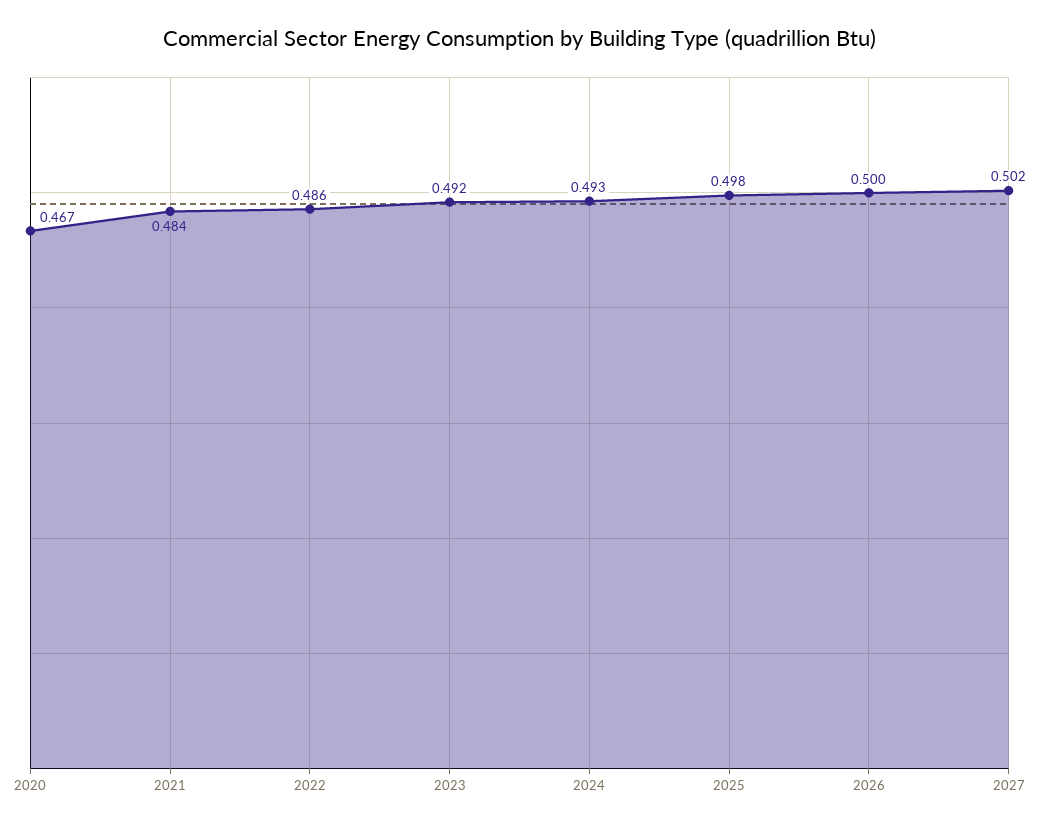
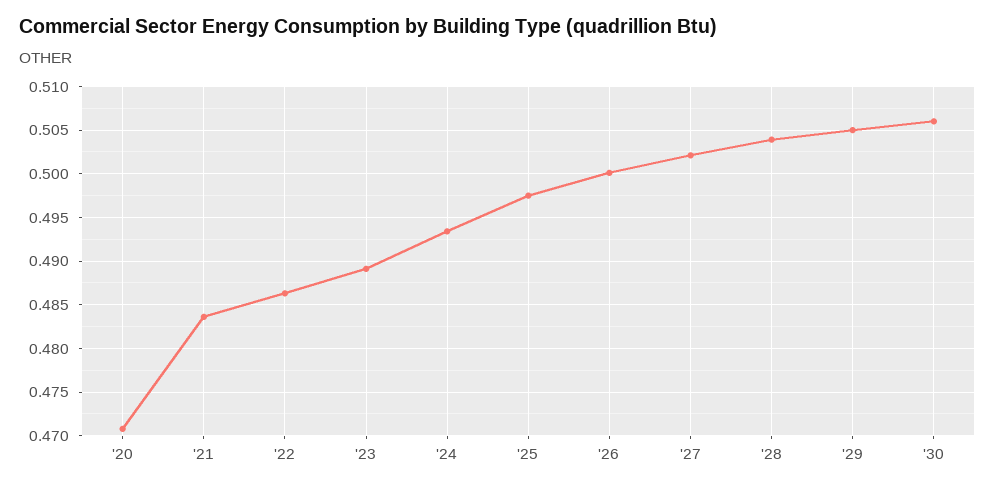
2020: 0.467 -> 0.471
2023: 0.492 -> 0.489
'28: none -> 0.504
'29: none -> 0.505
'30: none -> 0.506

